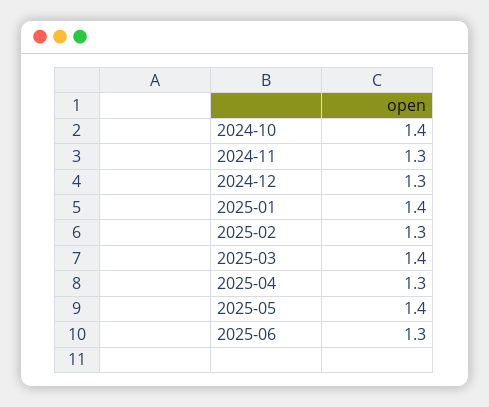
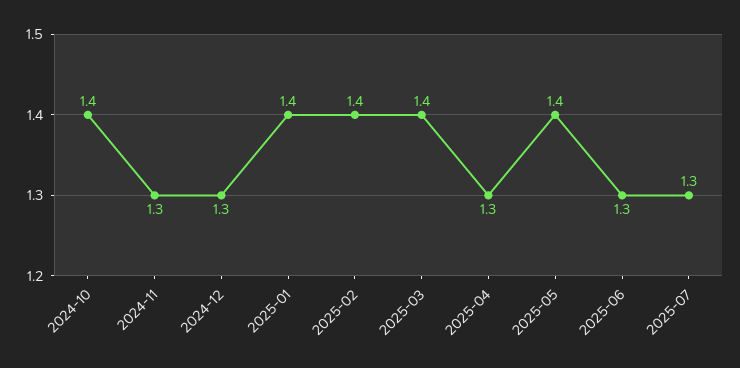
2025-02: 1.3 -> 1.4
2025-07: none -> 1.3

